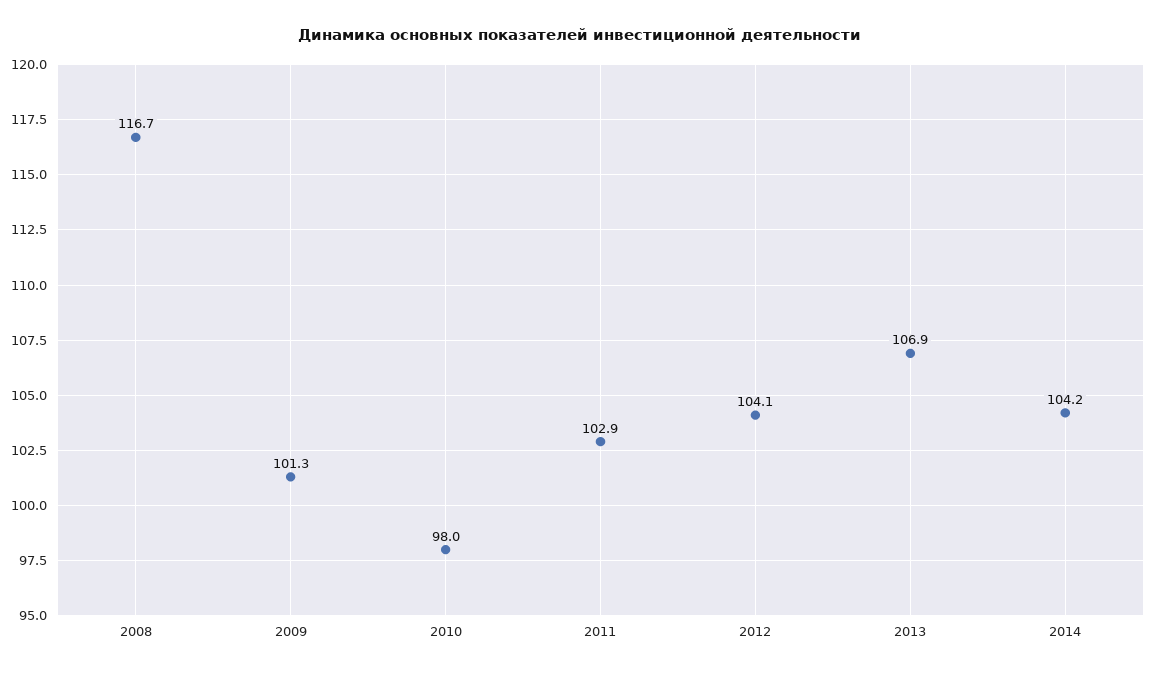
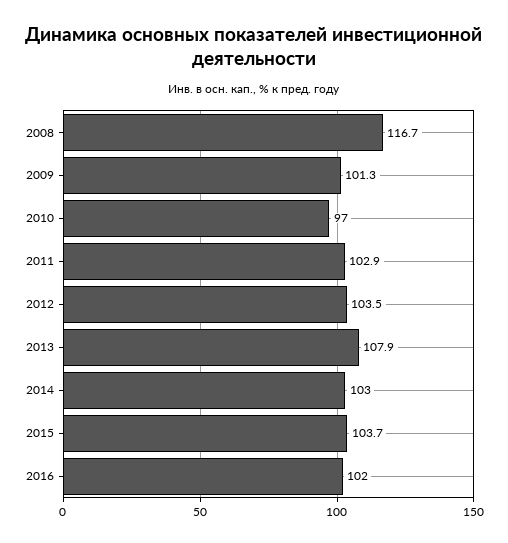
2010: 98 -> 97
2012: 104.1 -> 103.5
2013: 106.9 -> 107.9
2014: 104.2 -> 103
2015: none -> 103.7
2016: none -> 102

